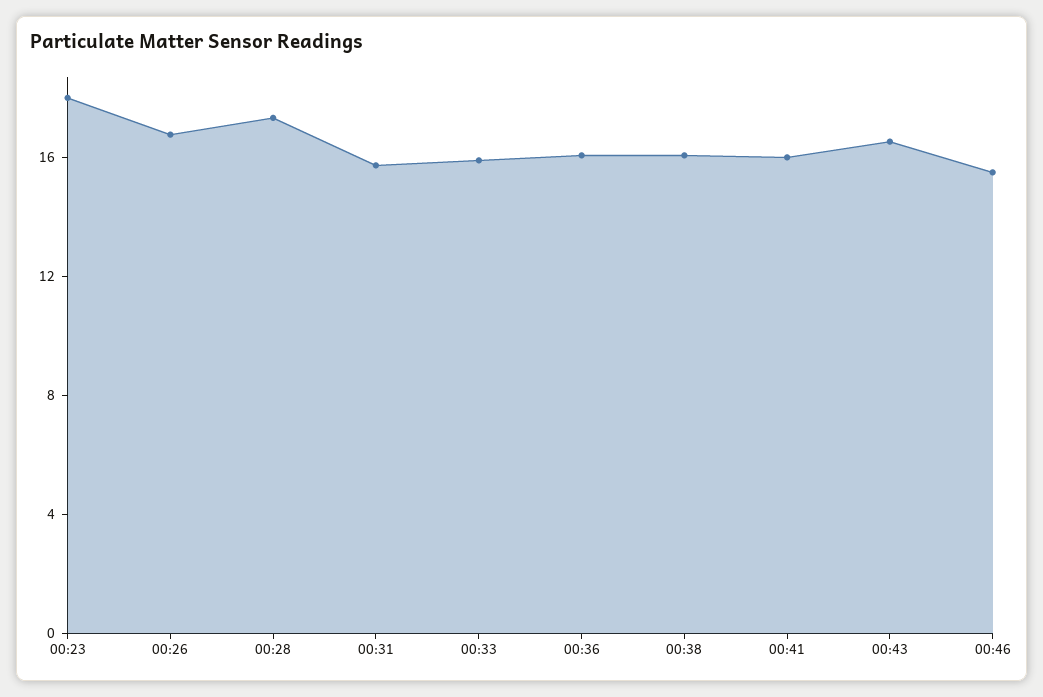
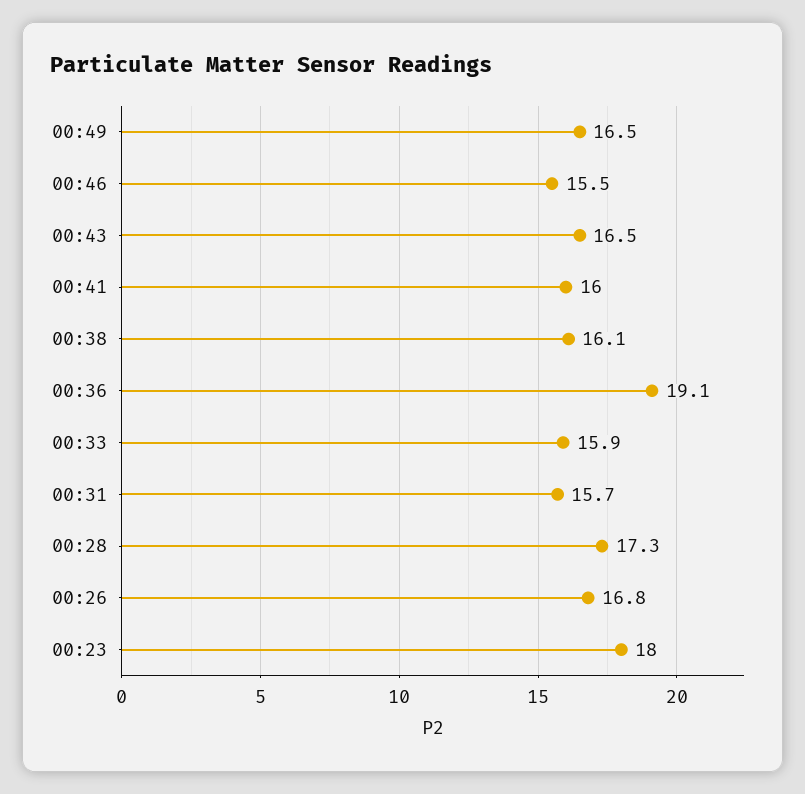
00:36: 16 -> 19.1
00:49: none -> 16.5

